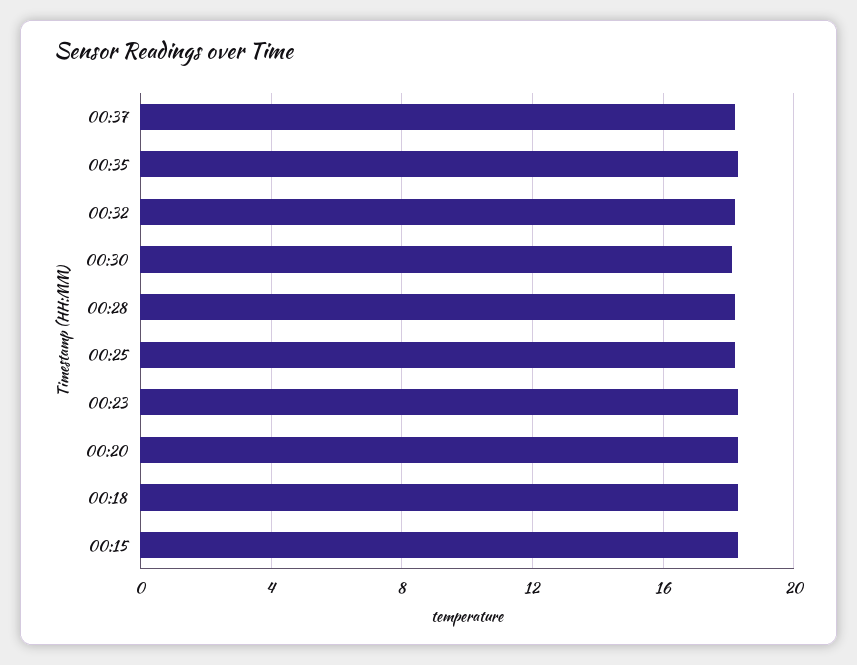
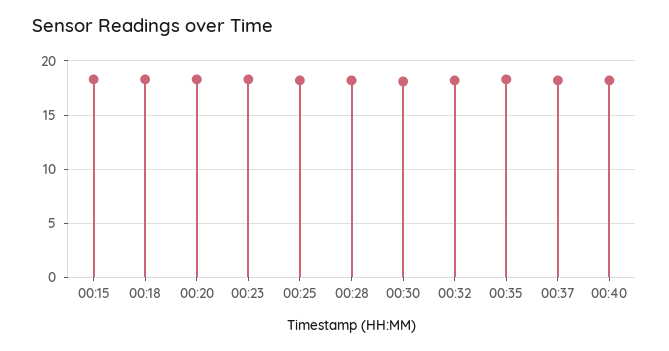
00:40: none -> 18

